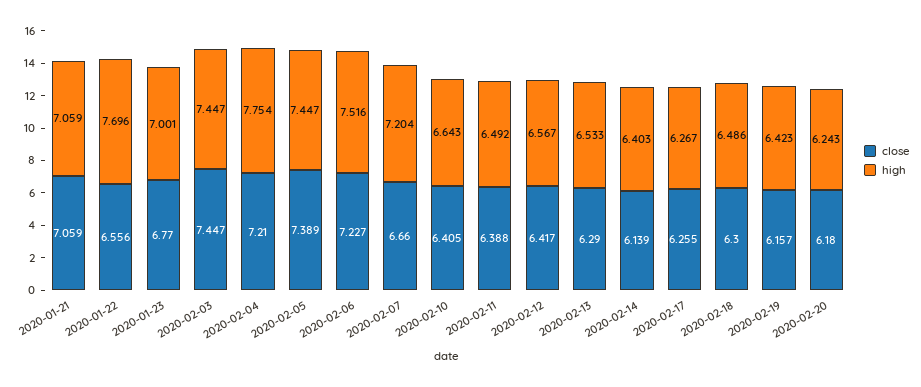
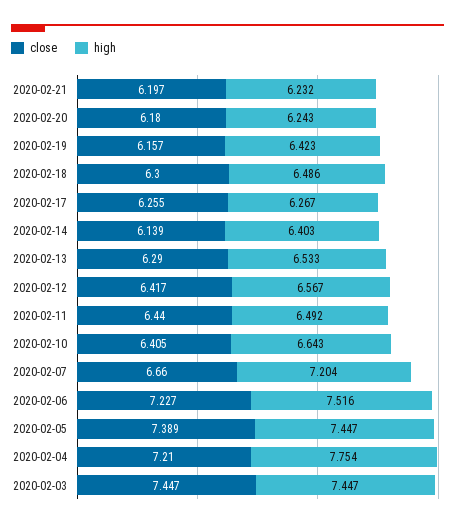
close, 2020-01-21: 7.059 -> none
high, 2020-01-21: 7.059 -> none
close, 2020-01-22: 6.556 -> none
high, 2020-01-22: 7.696 -> none
close, 2020-01-23: 6.77 -> none
high, 2020-01-23: 7.001 -> none
close, 2020-02-11: 6.388 -> 6.44
close, 2020-02-21: none -> 6.197
high, 2020-02-21: none -> 6.232

